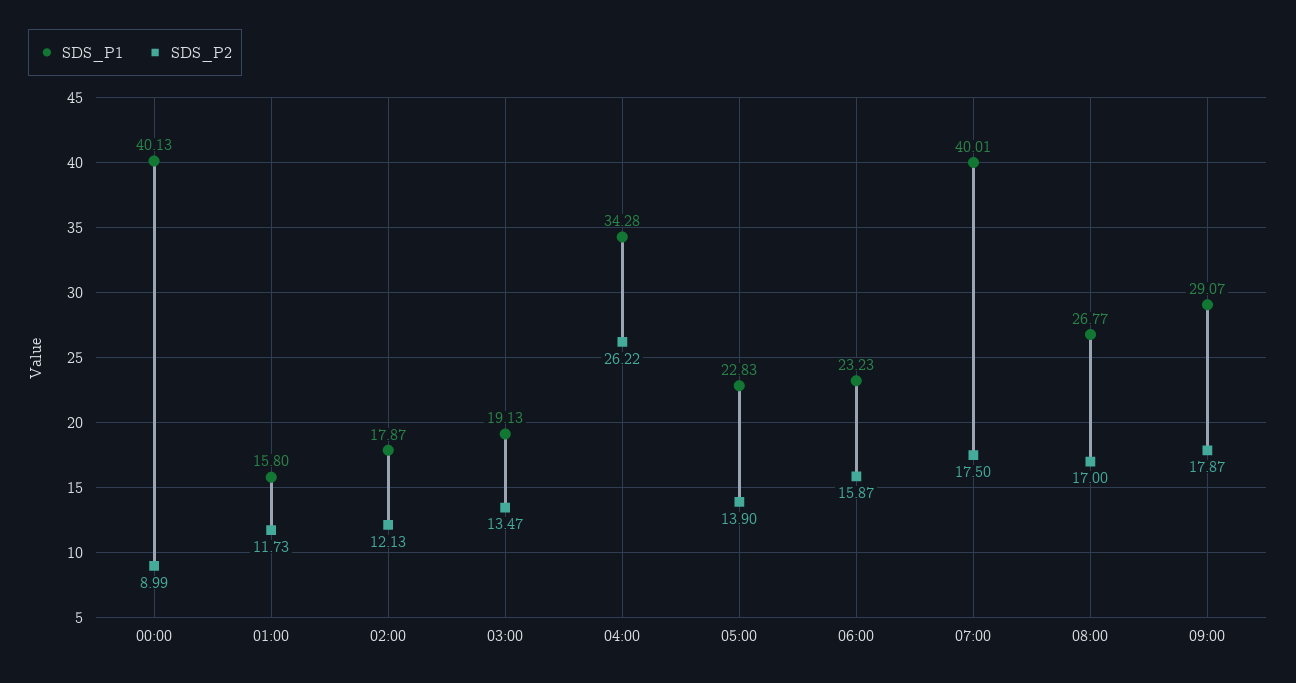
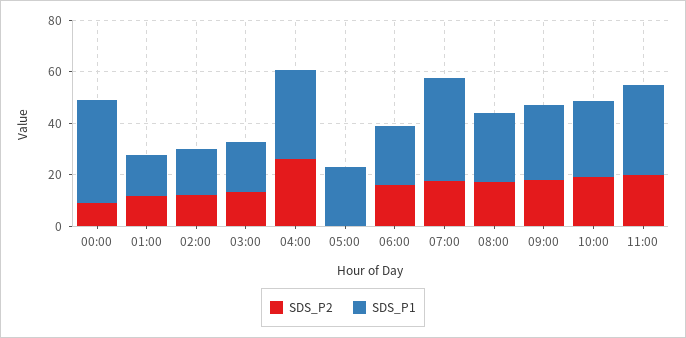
SDS_P2, 05:00: 13.9 -> 0
SDS_P2, 10:00: none -> 20
SDS_P1, 10:00: none -> 30
SDS_P2, 11:00: none -> 20
SDS_P1, 11:00: none -> 35

